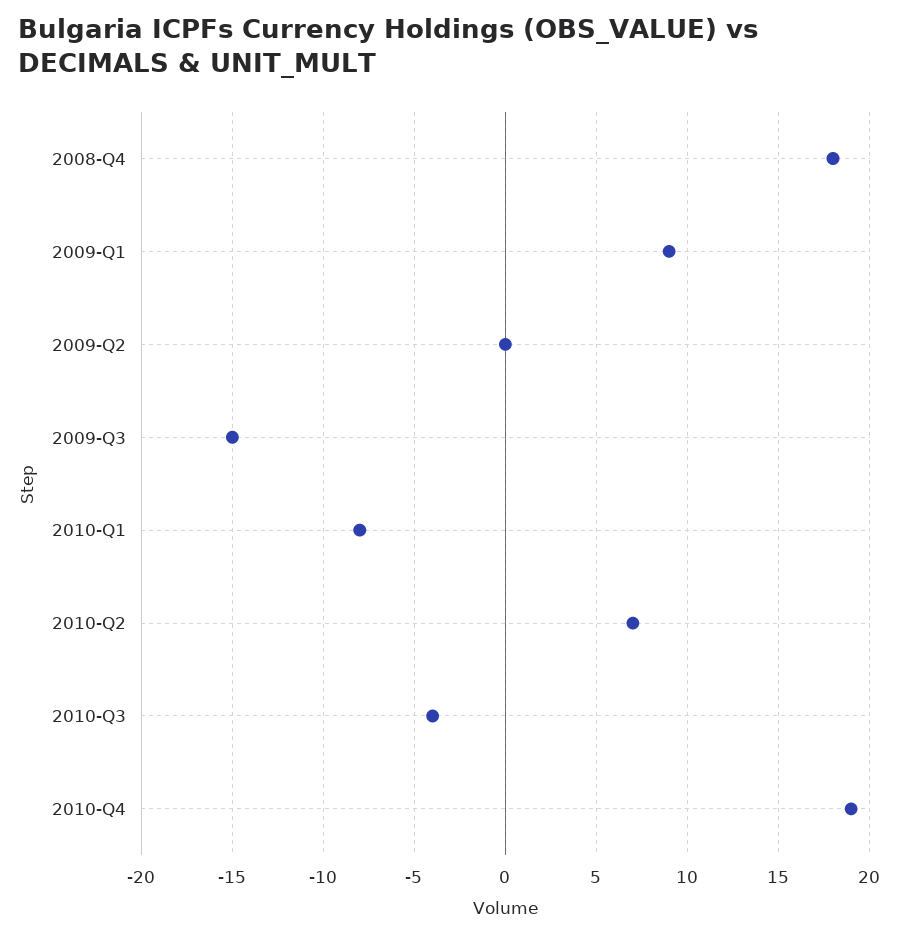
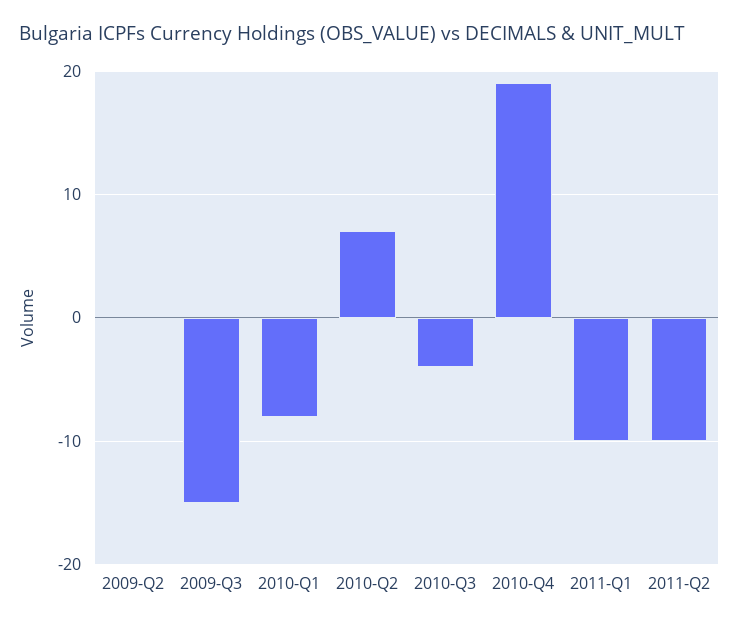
2008-Q4: 18 -> none
2009-Q1: 9 -> none
2011-Q1: none -> -10
2011-Q2: none -> -10

